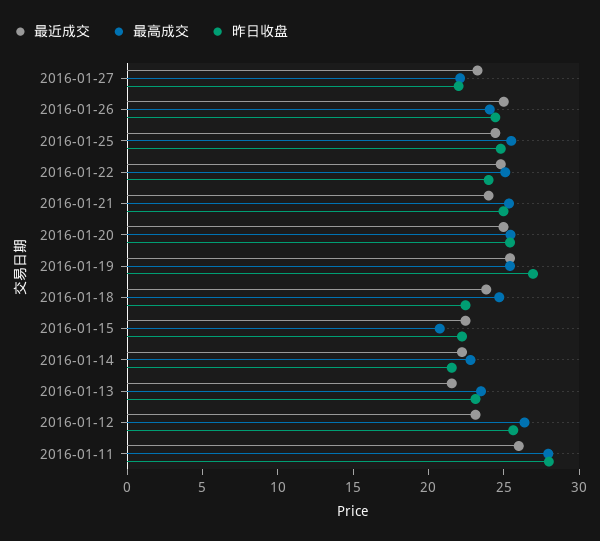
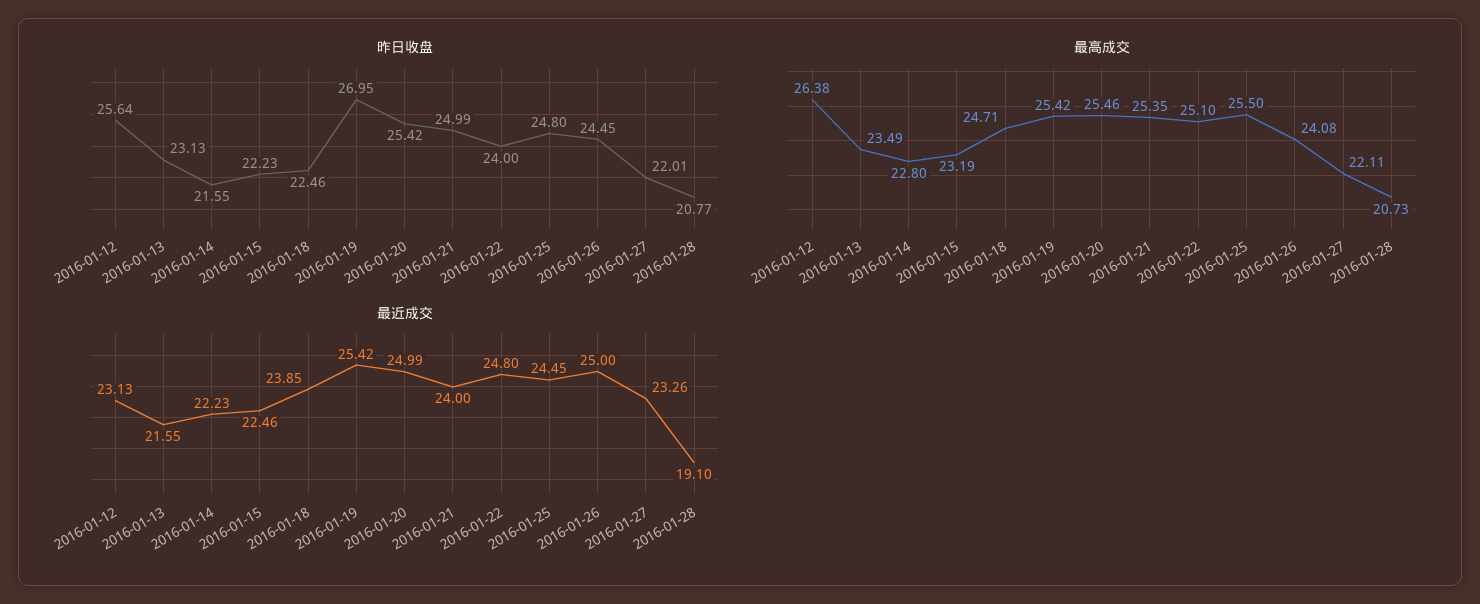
最高成交, 2016-01-15: 21 -> 23.19
最近成交, 2016-01-11: 26 -> none
最高成交, 2016-01-11: 28 -> none
昨日收盘, 2016-01-11: 28 -> none
昨日收盘, 2016-01-28: none -> 20.77
最高成交, 2016-01-28: none -> 20.73
最近成交, 2016-01-28: none -> 19.1

